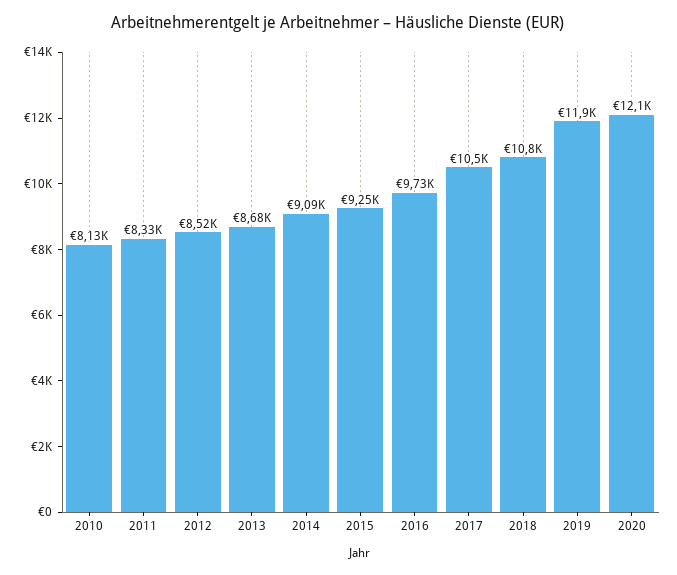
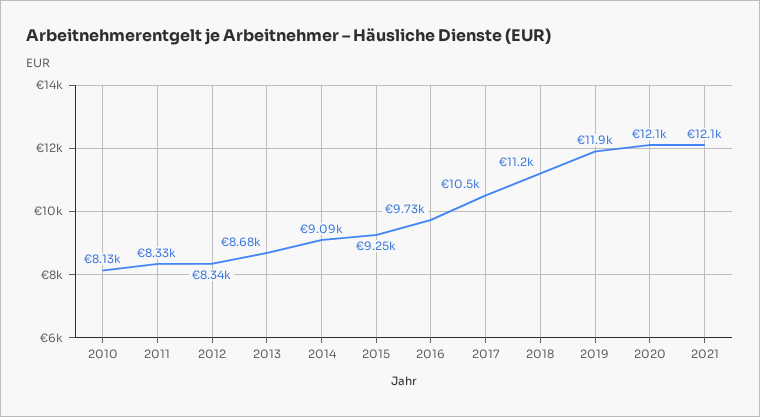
2012: 8520 -> 8340
2018: 10800 -> 11200
2021: none -> 12100

